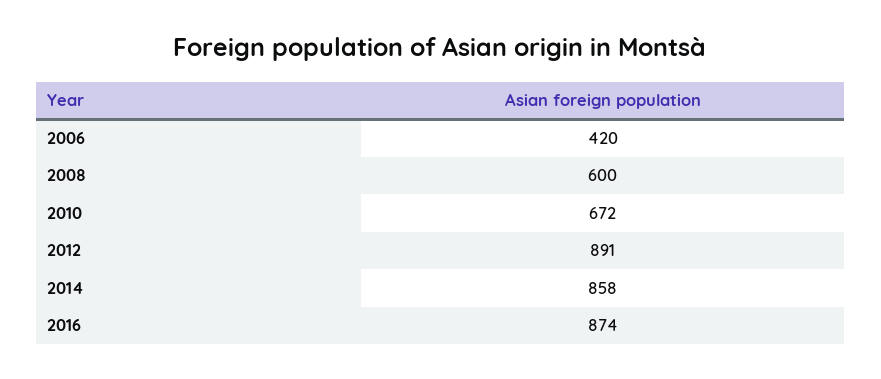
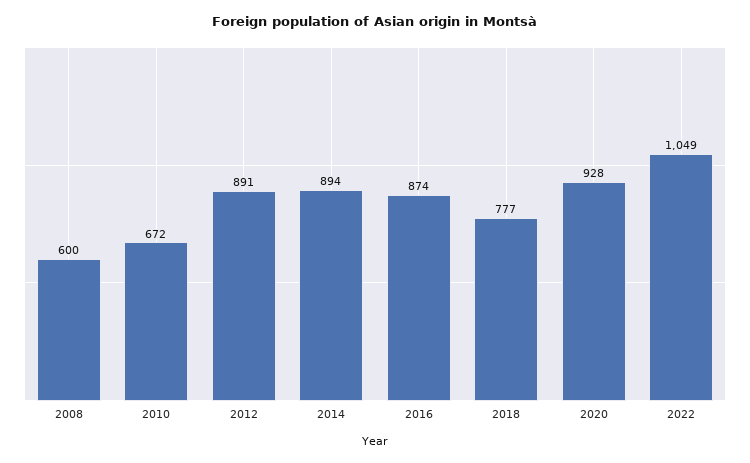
2006: 420 -> none
2014: 858 -> 894
2018: none -> 777
2020: none -> 928
2022: none -> 1049

